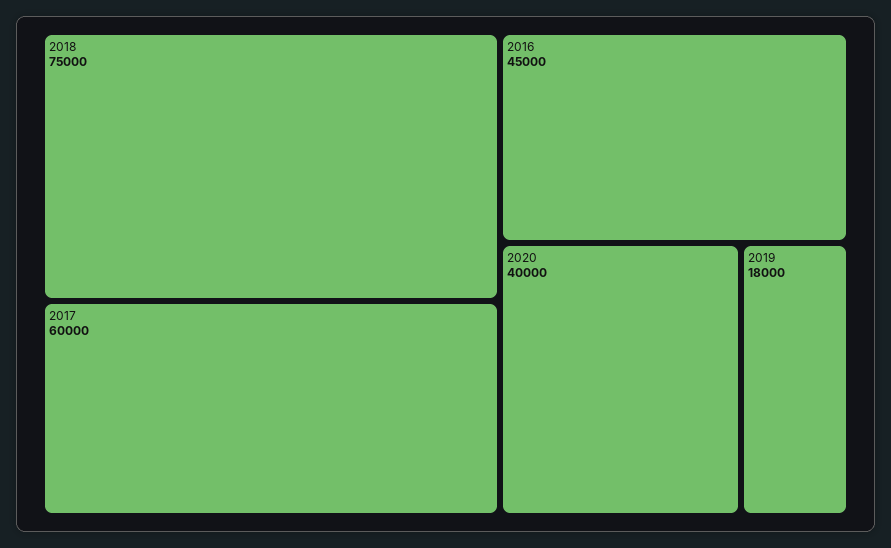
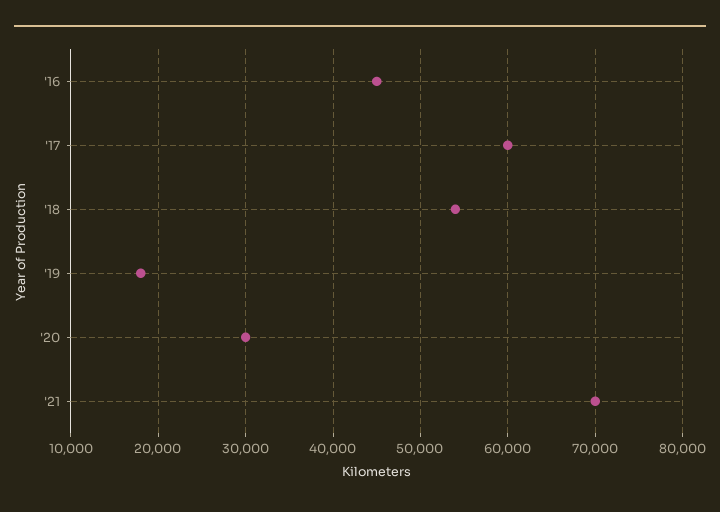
2018: 75000 -> 54000
2020: 40000 -> 30000
'21: none -> 70000

